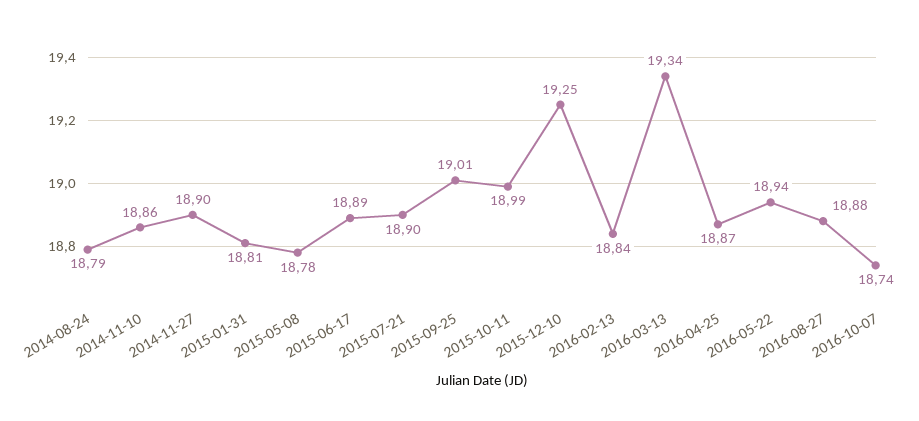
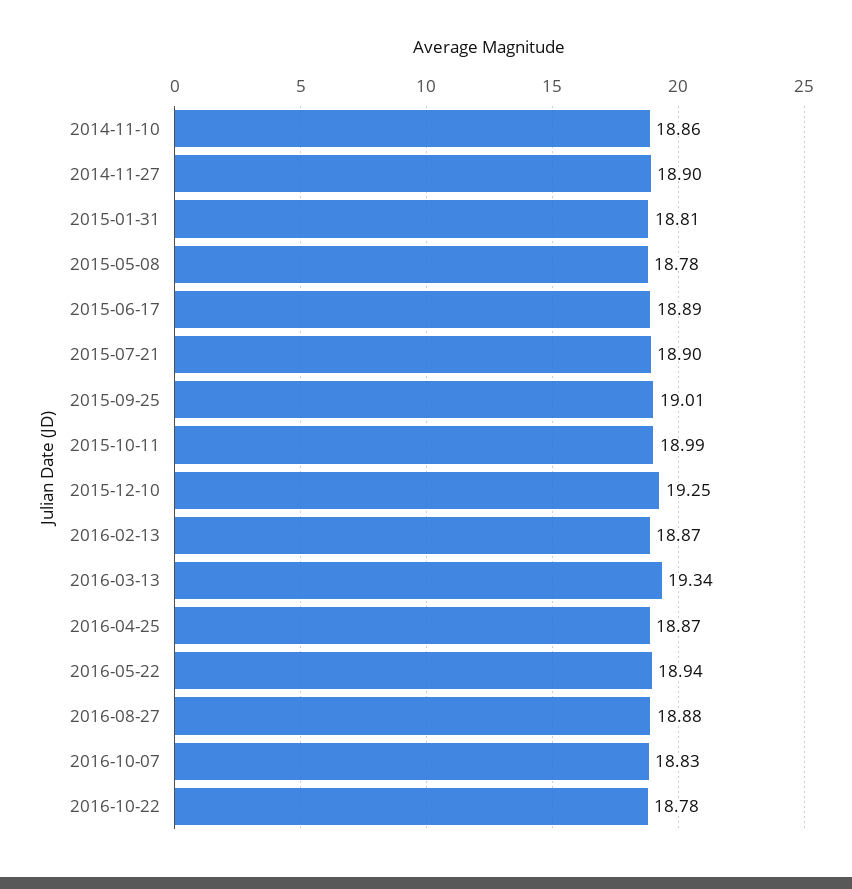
2014-08-24: 18.79 -> none
2016-02-13: 18.84 -> 18.87
2016-10-07: 18.74 -> 18.83
2016-10-22: none -> 18.78

